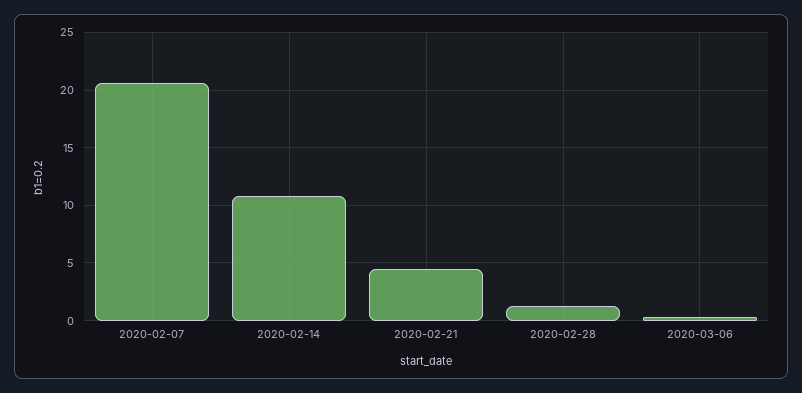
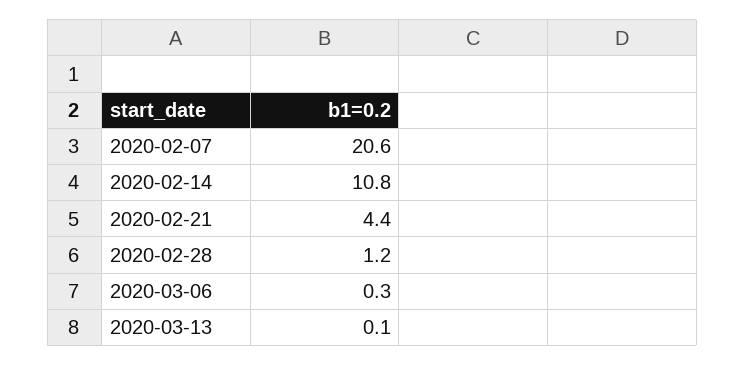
2020-03-13: none -> 0.1

